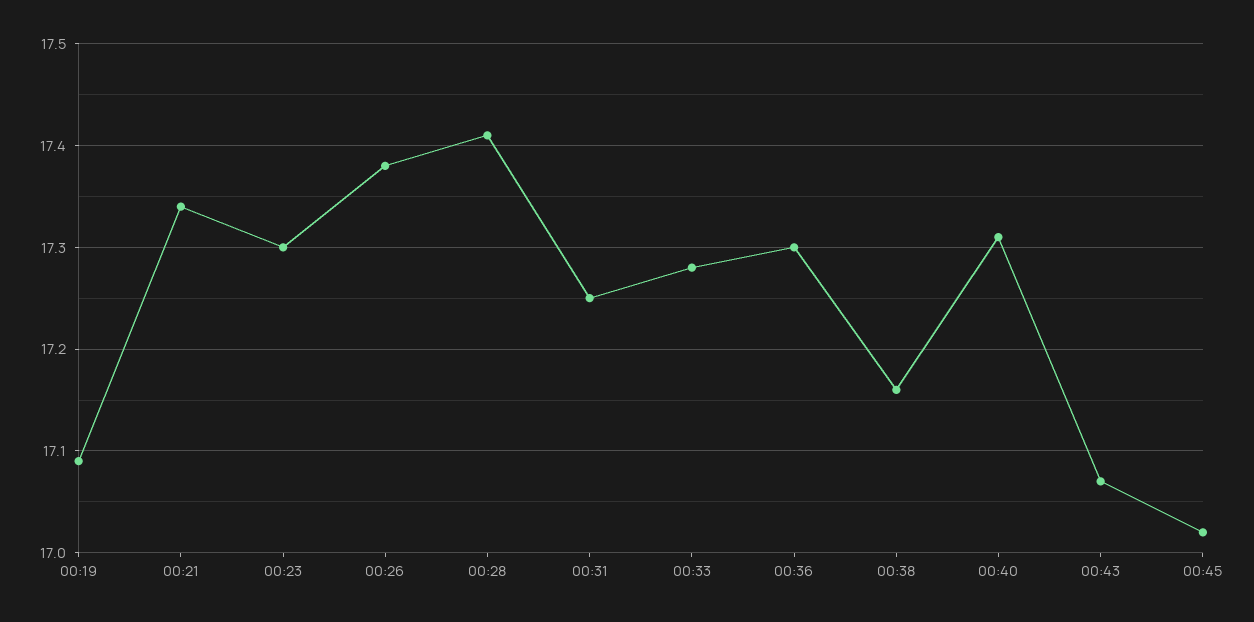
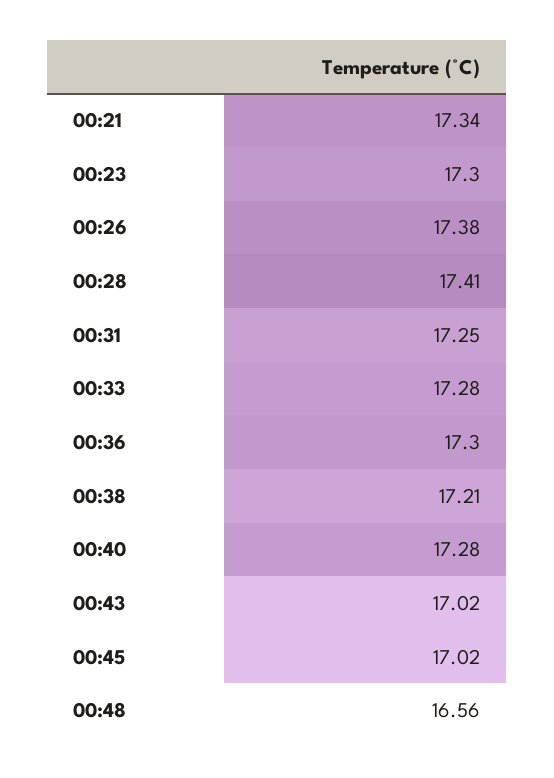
00:19: 17.09 -> none
00:38: 17.16 -> 17.21
00:40: 17.31 -> 17.28
00:43: 17.07 -> 17.02
00:48: none -> 16.56

